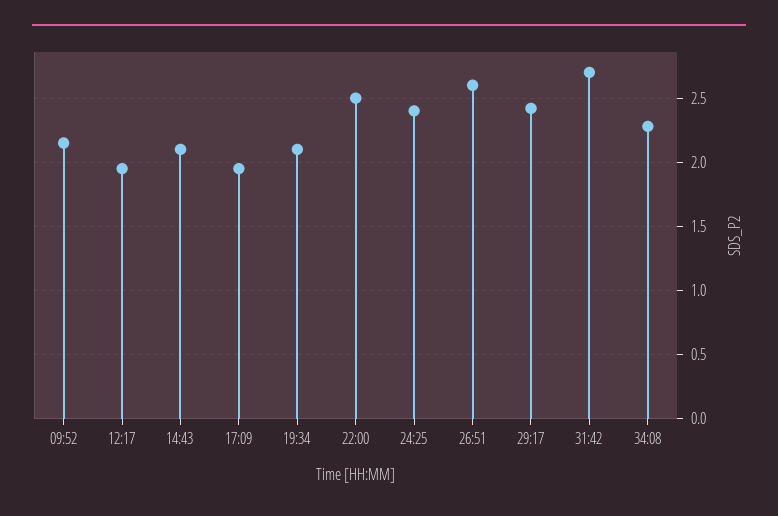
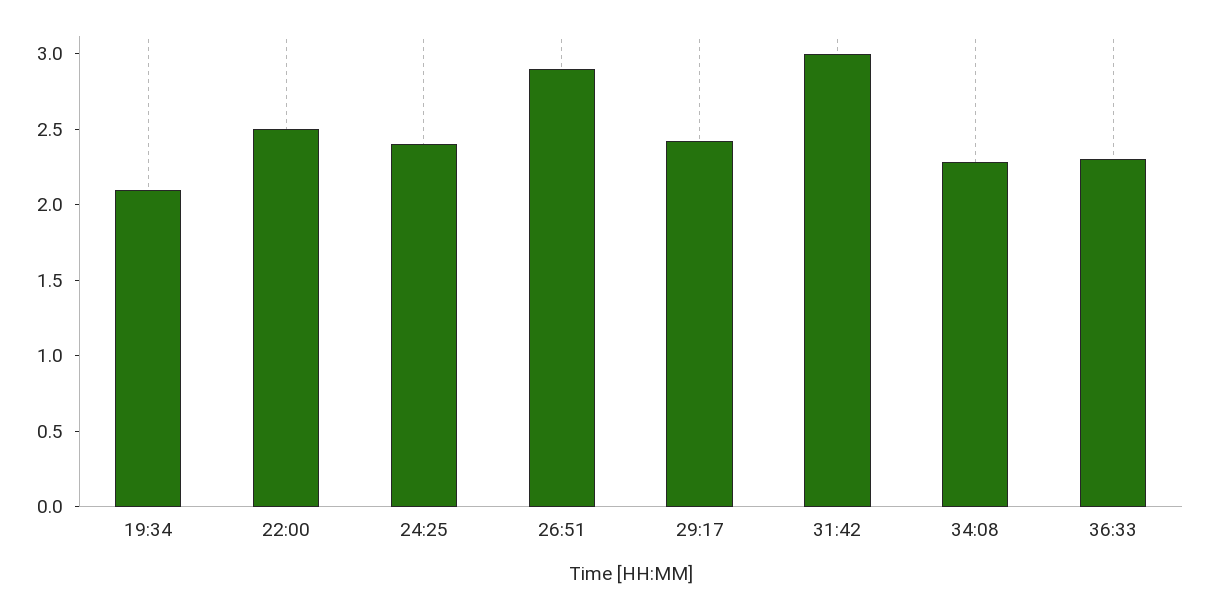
09:52: 2.15 -> none
12:17: 1.95 -> none
14:43: 2.1 -> none
17:09: 1.95 -> none
26:51: 2.6 -> 2.9
31:42: 2.7 -> 3
36:33: none -> 2.3

